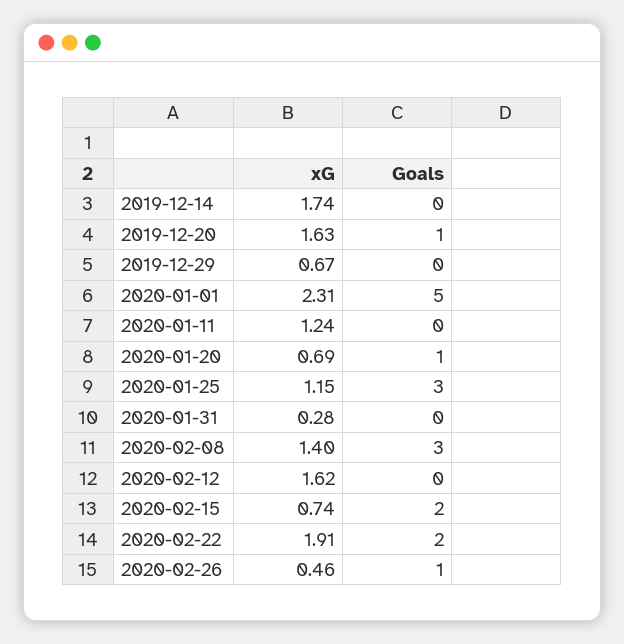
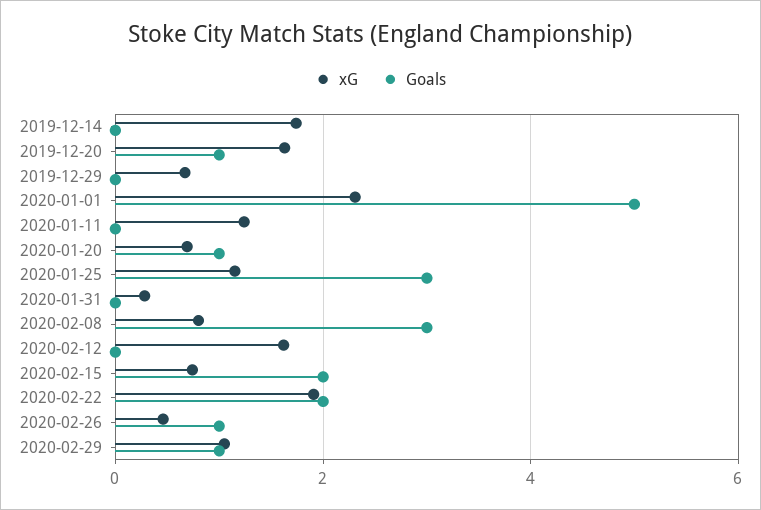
xG, 2020-02-08: 1.4 -> 0.8
xG, 2020-02-29: none -> 1
Goals, 2020-02-29: none -> 1

